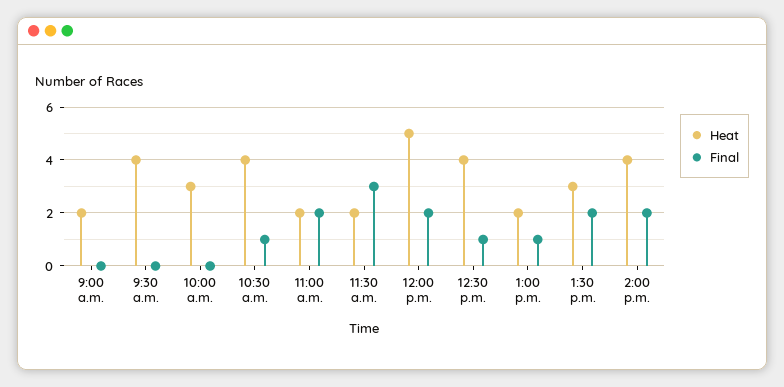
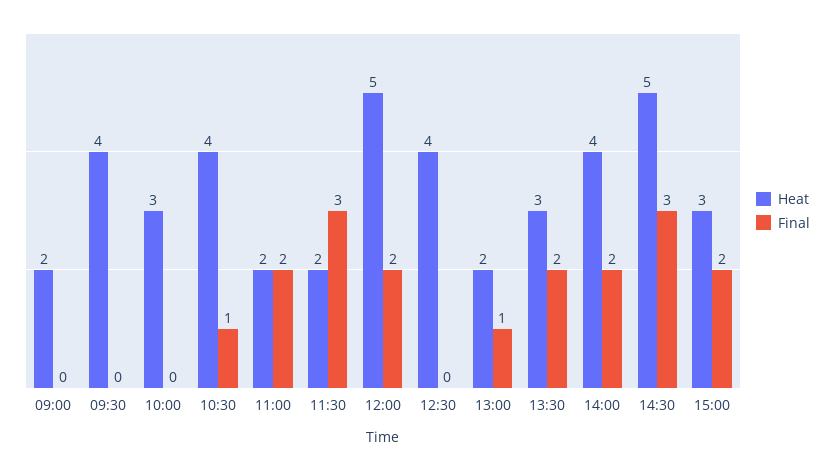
Final, 12:30 p.m.: 1 -> 0
Heat, 14:30: none -> 5
Final, 14:30: none -> 3
Heat, 15:00: none -> 3
Final, 15:00: none -> 2

